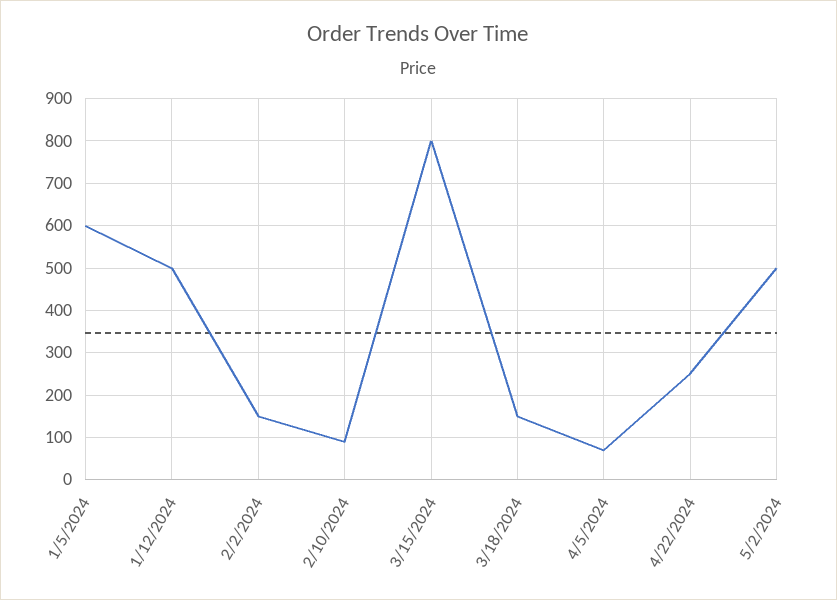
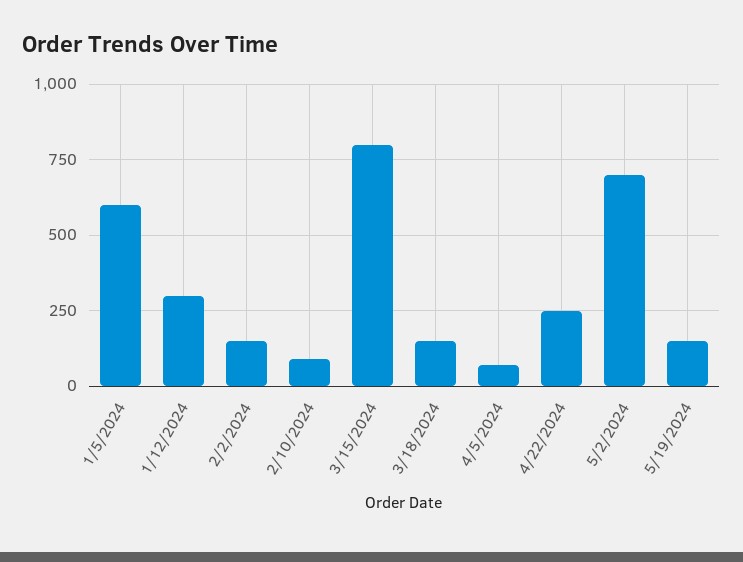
1/12/2024: 500 -> 300
5/2/2024: 500 -> 700
5/19/2024: none -> 150

